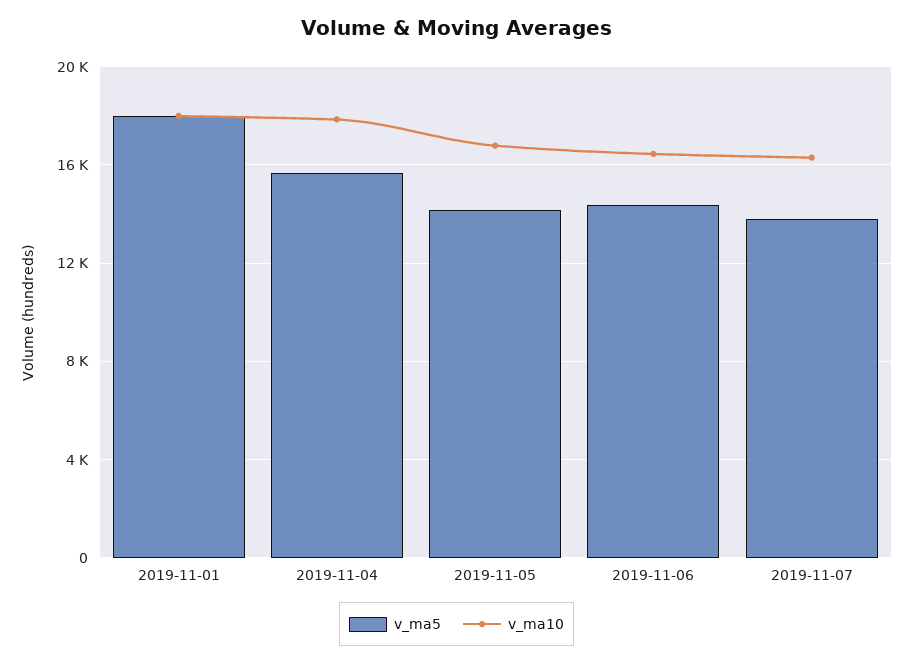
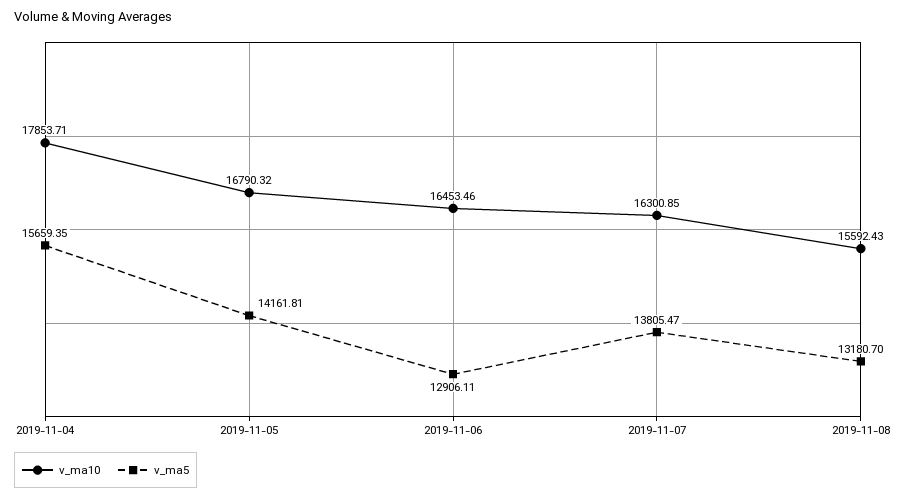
v_ma5, 2019-11-01: 18000 -> none
v_ma10, 2019-11-01: 18000 -> none
v_ma5, 2019-11-06: 14500 -> 12906.11
v_ma10, 2019-11-08: none -> 15592.43
v_ma5, 2019-11-08: none -> 13180.7

